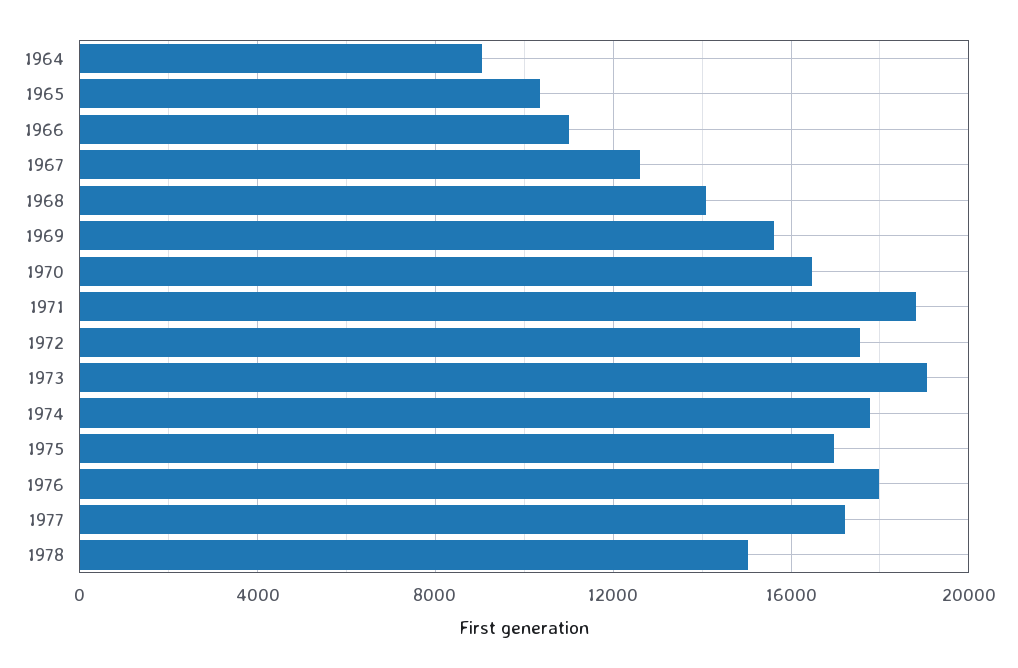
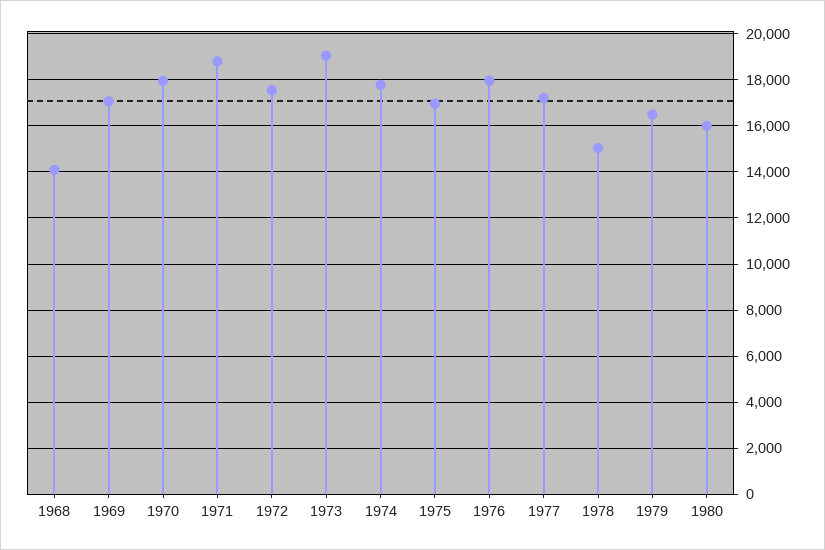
1964: 9000 -> none
1965: 10500 -> none
1966: 11000 -> none
1967: 12500 -> none
1969: 15500 -> 17000
1970: 16500 -> 18000
1979: none -> 16500
1980: none -> 16000

